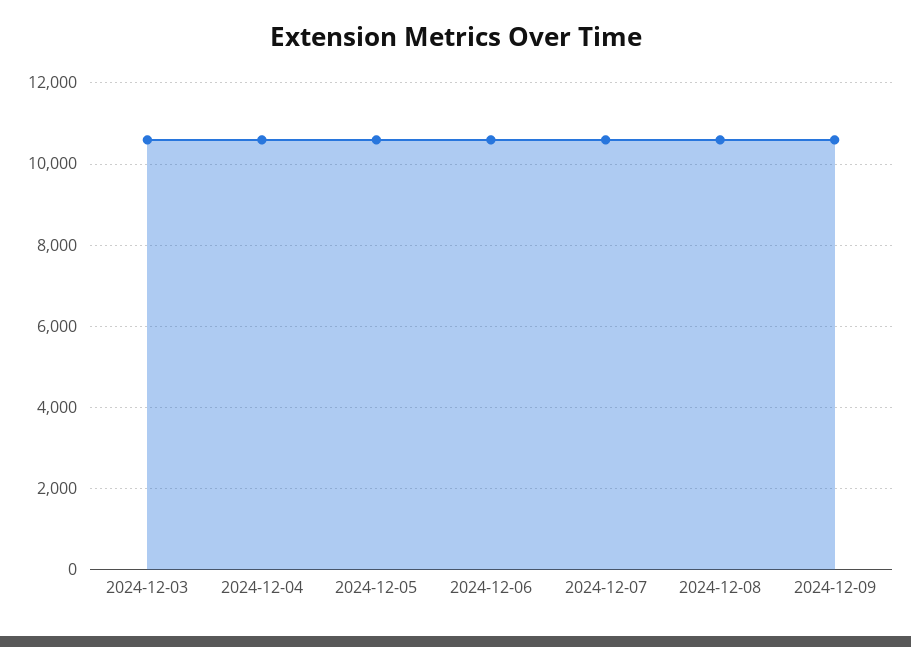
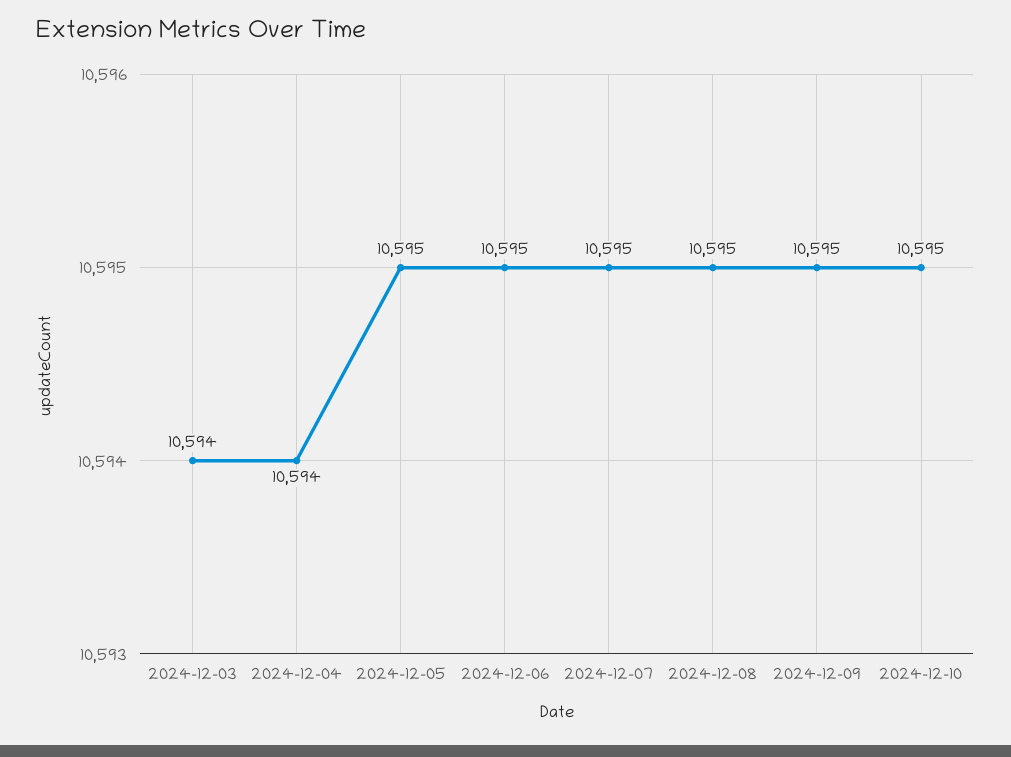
2024-12-10: none -> 10595

